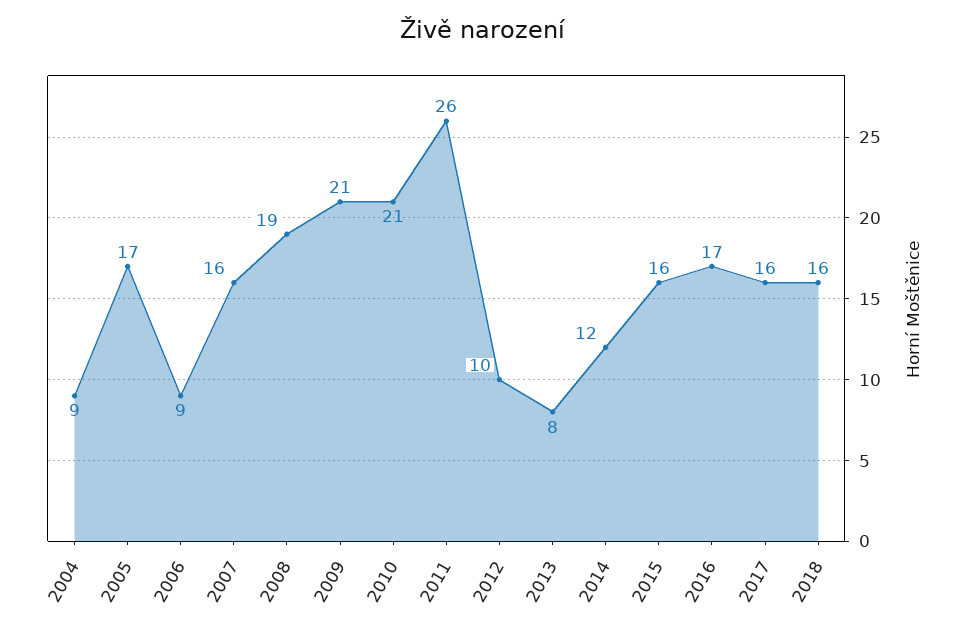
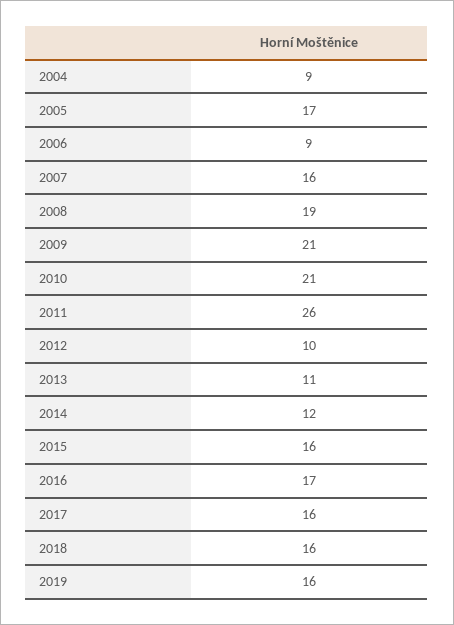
2013: 8 -> 11
2019: none -> 16

